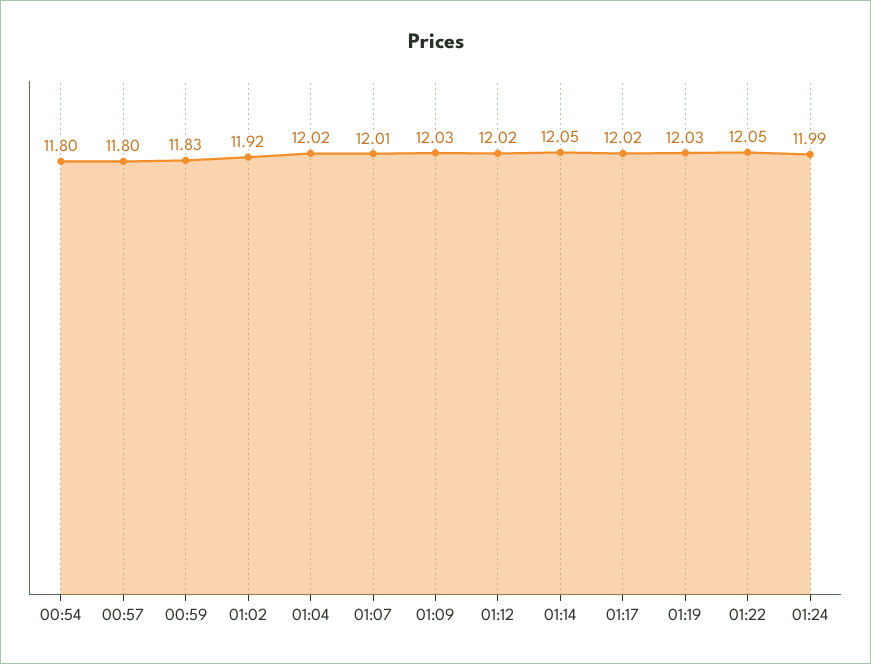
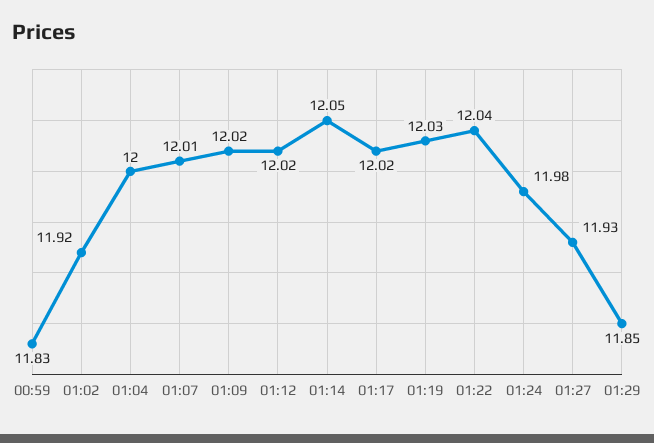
00:54: 11.8 -> none
00:57: 11.8 -> none
01:04: 12.02 -> 12
01:09: 12.03 -> 12.02
01:22: 12.05 -> 12.04
01:24: 11.99 -> 11.98
01:27: none -> 11.93
01:29: none -> 11.85

